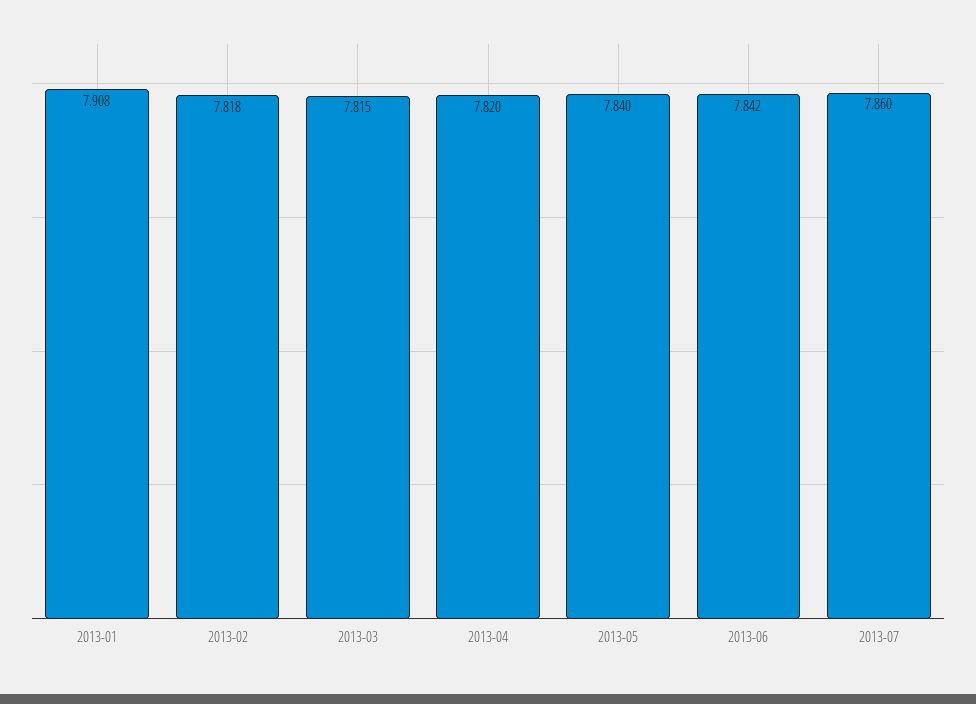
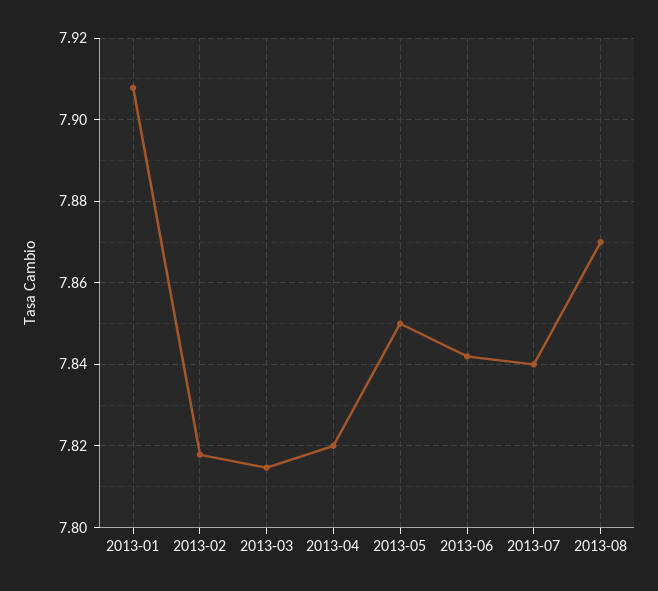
2013-05: 7.84 -> 7.85
2013-07: 7.86 -> 7.84
2013-08: none -> 7.87

